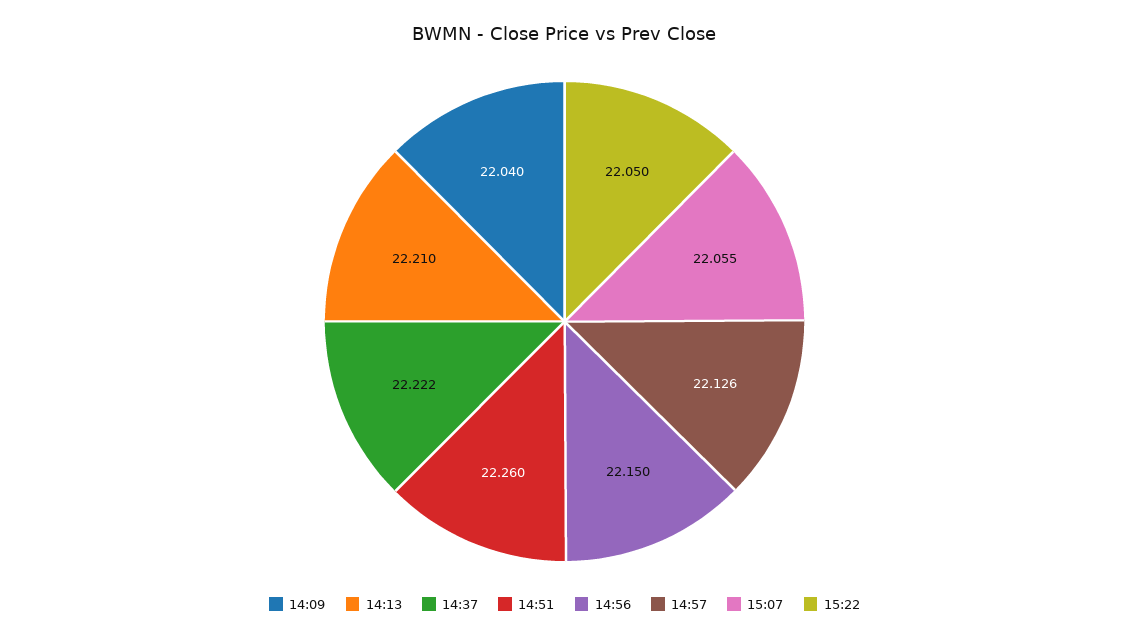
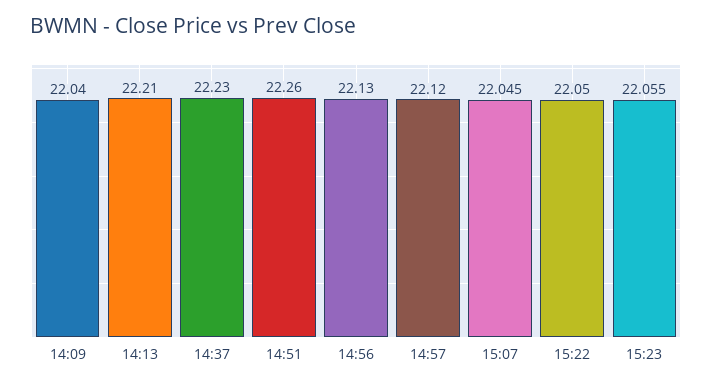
14:37: 22.222 -> 22.23
14:56: 22.15 -> 22.13
14:57: 22.126 -> 22.12
15:07: 22.055 -> 22.045
15:23: none -> 22.055

